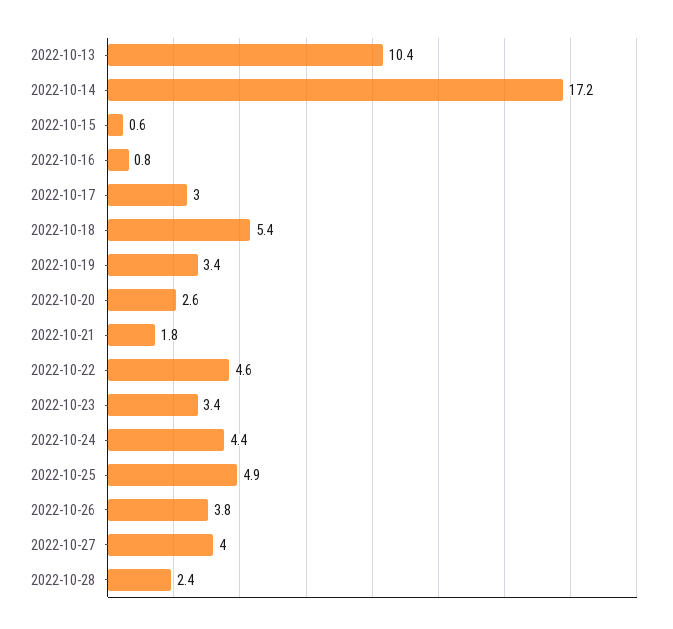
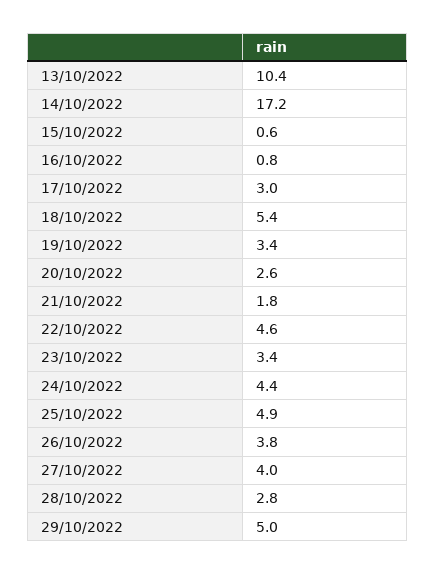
2022-10-28: 2.4 -> 2.8
29/10/2022: none -> 5

